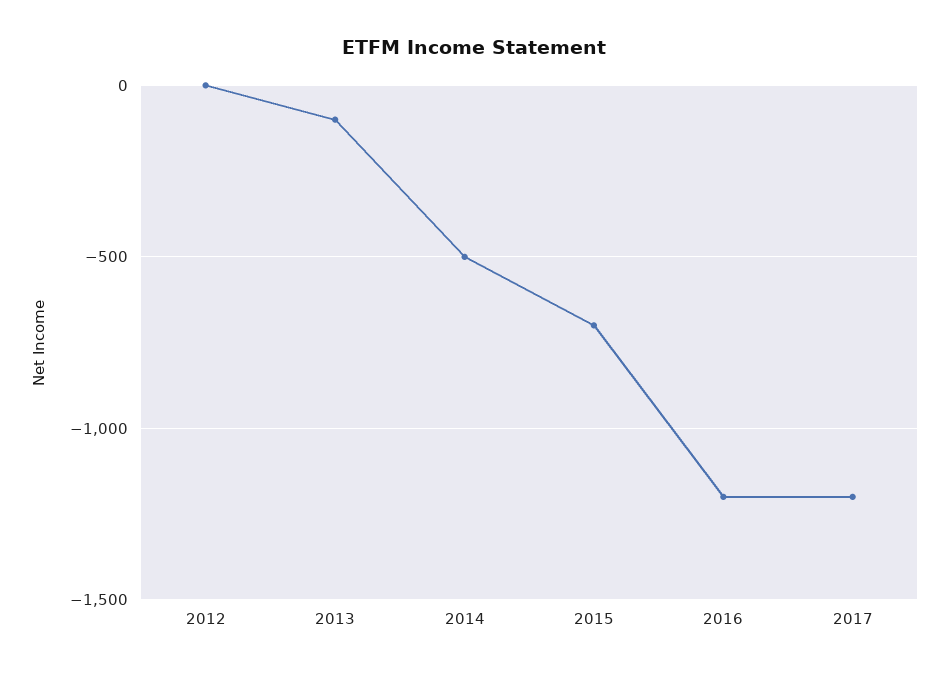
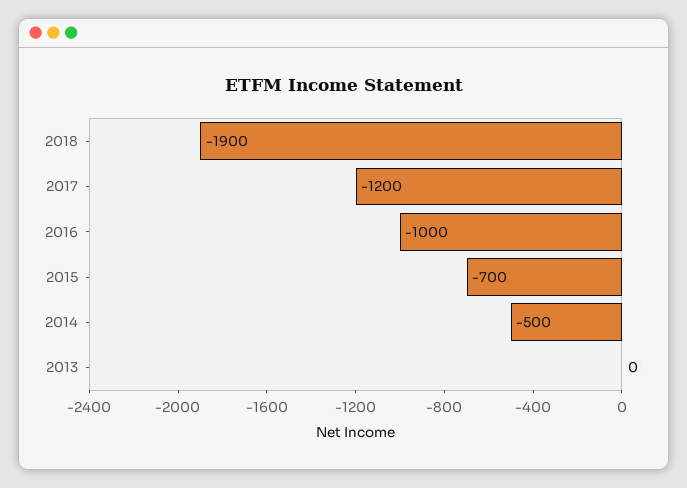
2012: 0 -> none
2013: -100 -> 0
2016: -1200 -> -1000
2018: none -> -1900

